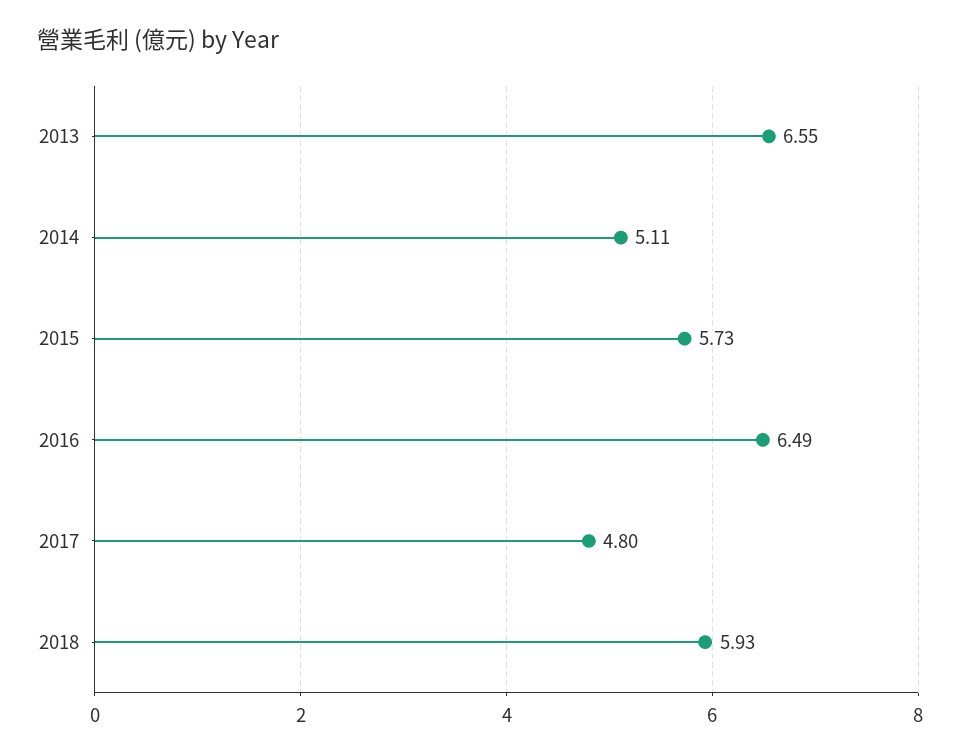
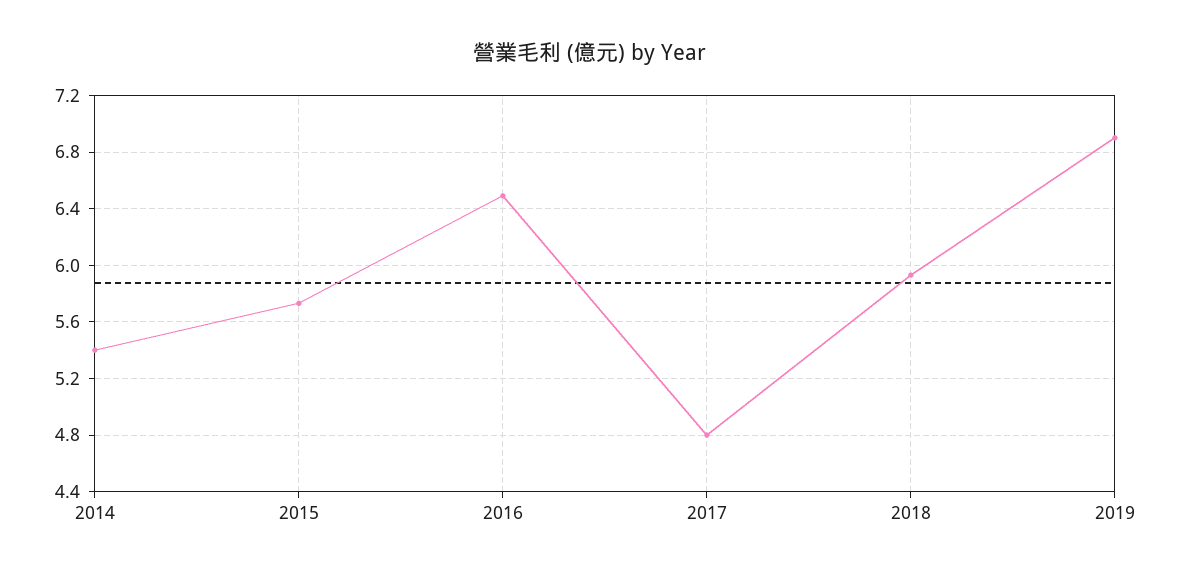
2013: 6.55 -> none
2014: 5.11 -> 5.4
2019: none -> 6.9

